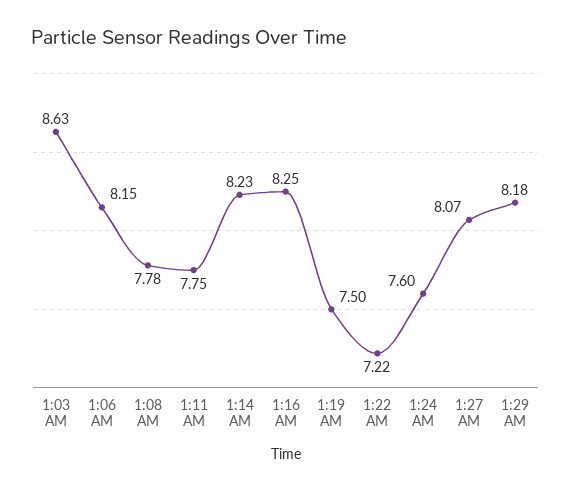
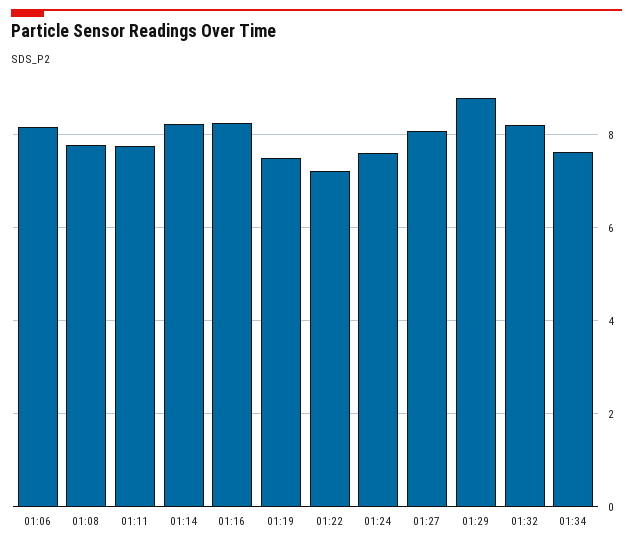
1:03 AM: 8.63 -> none
1:29 AM: 8.18 -> 8.8
01:32: none -> 8.2
01:34: none -> 7.6

